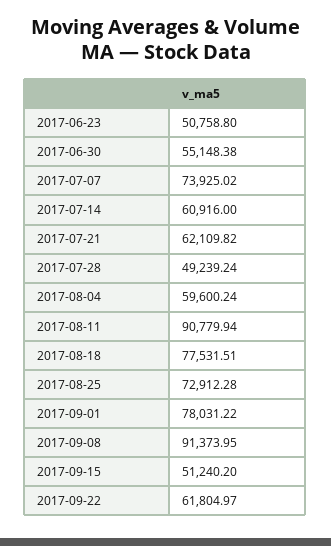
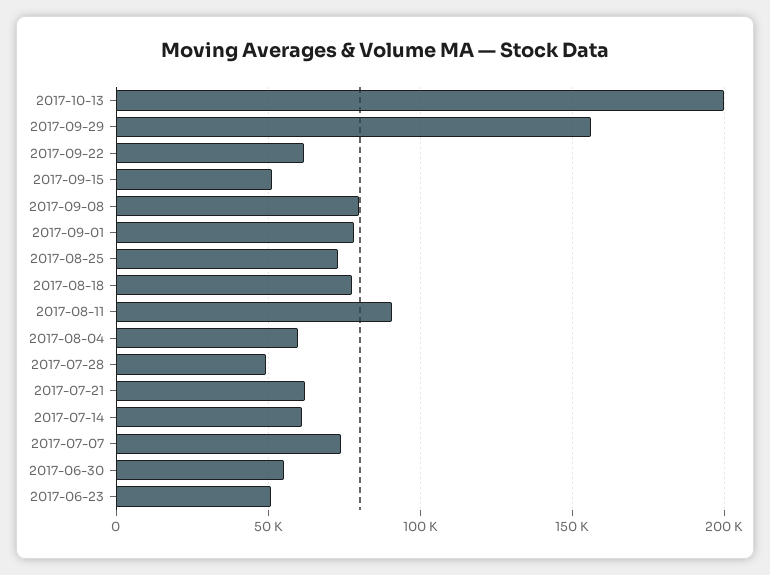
2017-09-08: 91373.95 -> 80000
2017-10-13: none -> 200000
2017-09-29: none -> 155000

